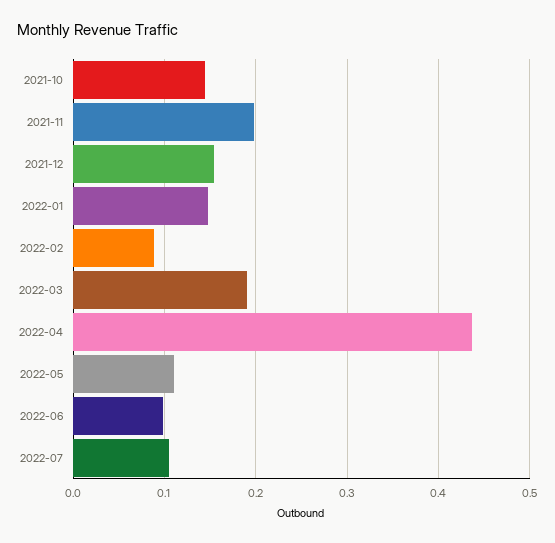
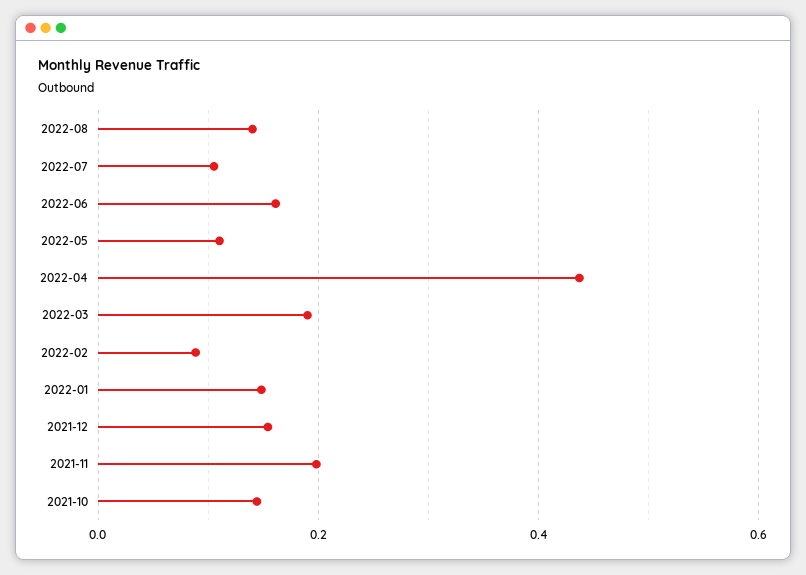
2022-06: 0.1 -> 0.16
2022-08: none -> 0.14

